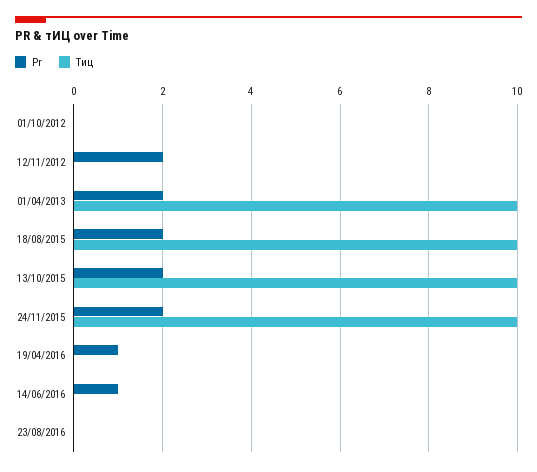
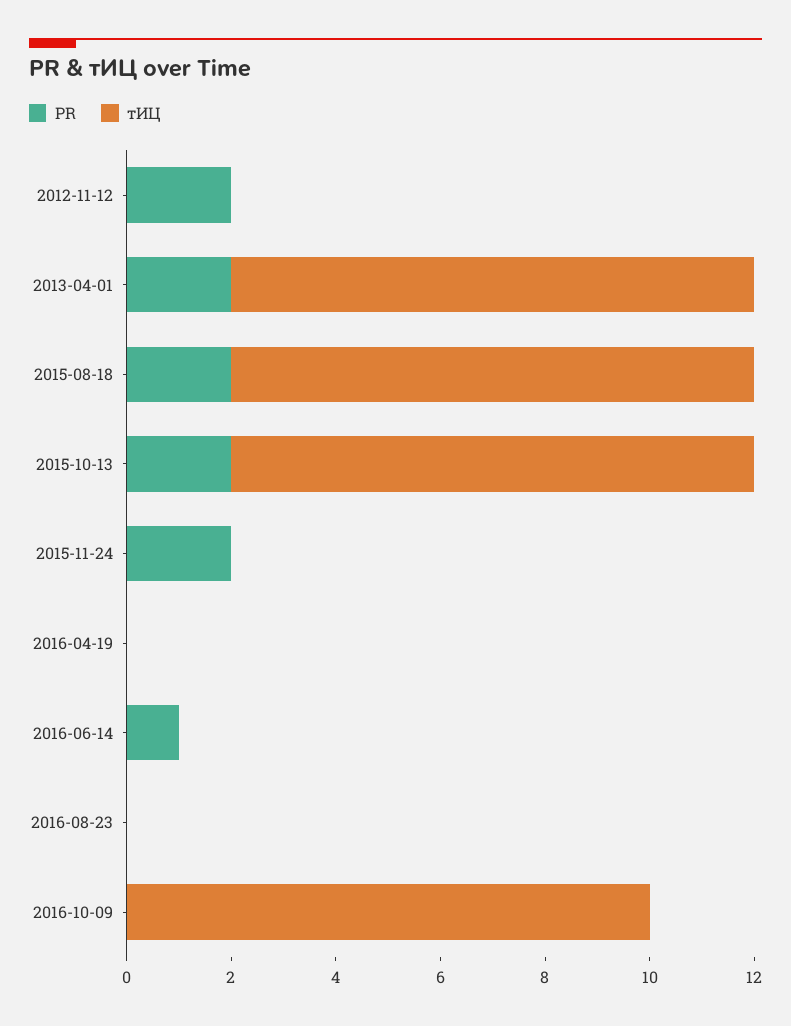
Pr, 01/10/2012: 0 -> none
Тиц, 01/10/2012: 0 -> none
Тиц, 24/11/2015: 10 -> 0
Pr, 19/04/2016: 1 -> 0
Pr, 2016-10-09: none -> 0
Тиц, 2016-10-09: none -> 10

